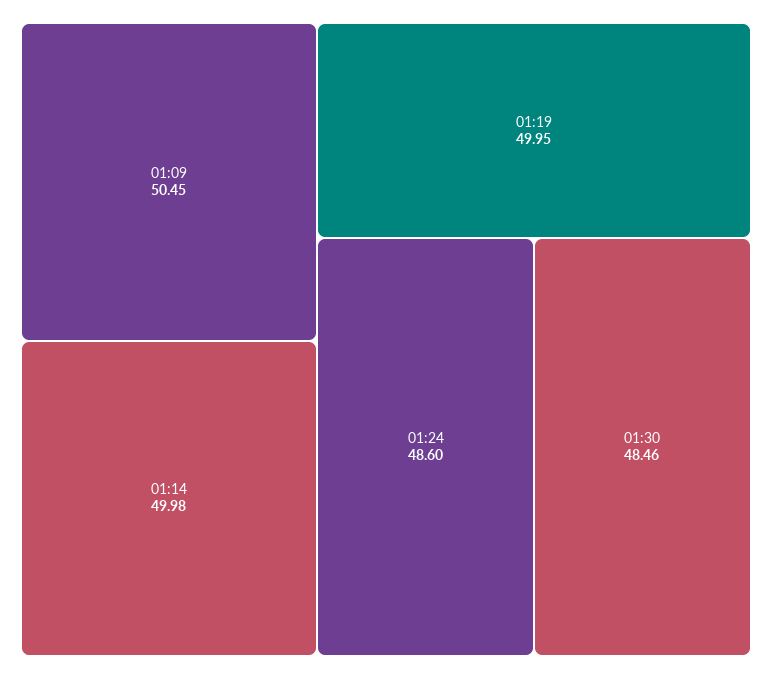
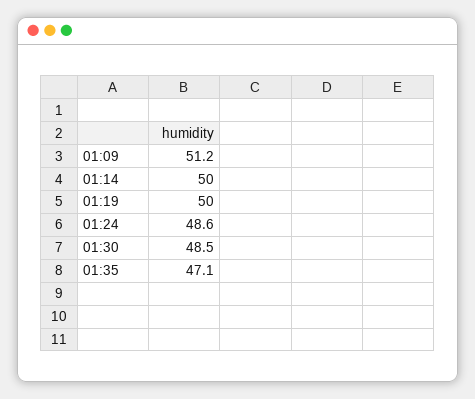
01:09: 50.45 -> 51.2
01:35: none -> 47.1

